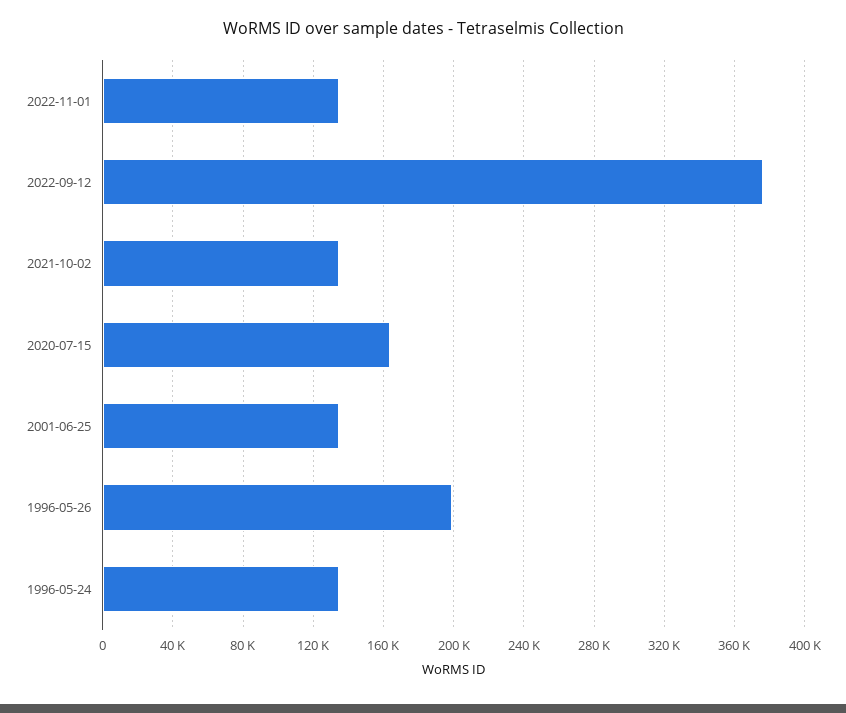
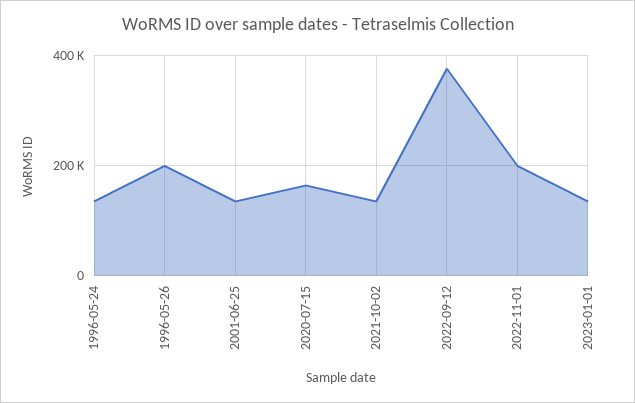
2022-11-01: 135000 -> 200000
2023-01-01: none -> 140000

